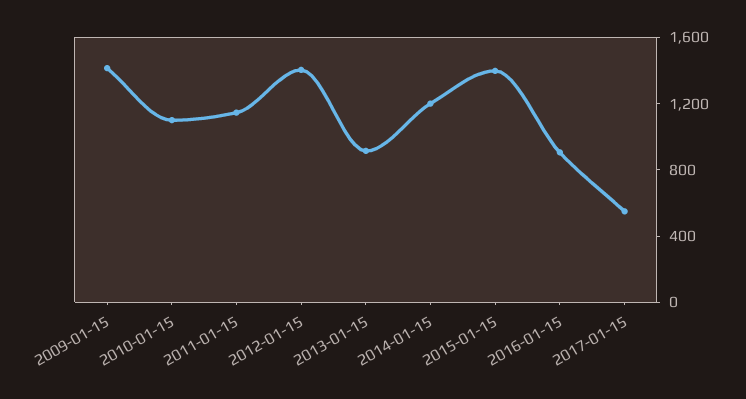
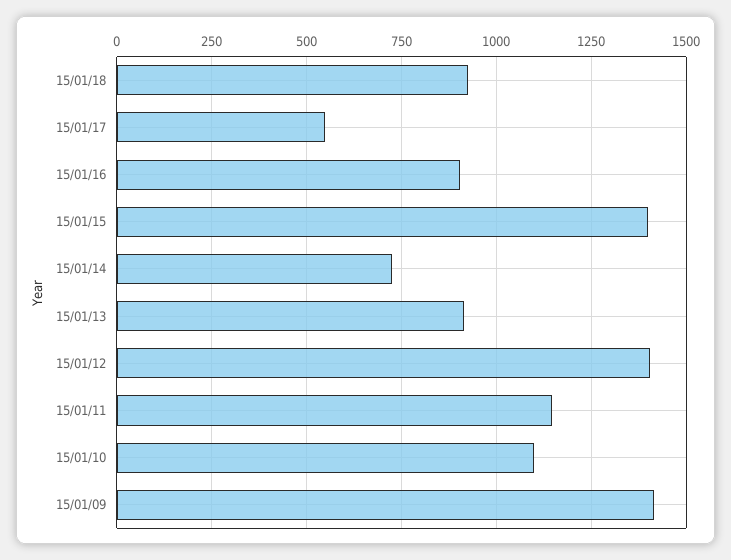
2014-01-15: 1200 -> 725
15/01/18: none -> 925

